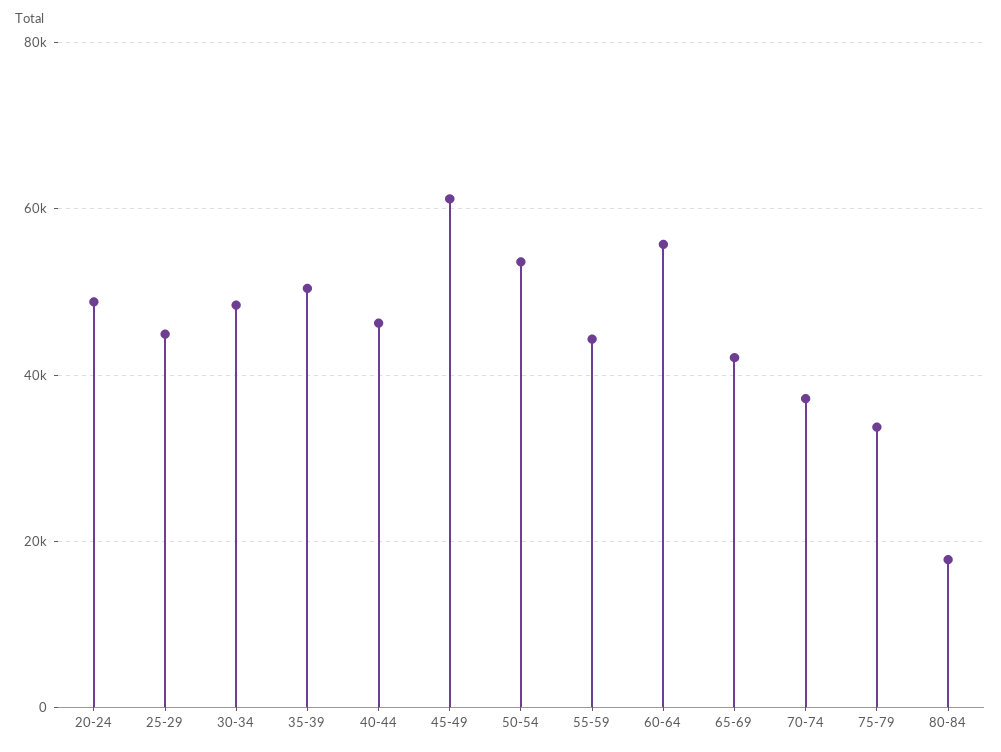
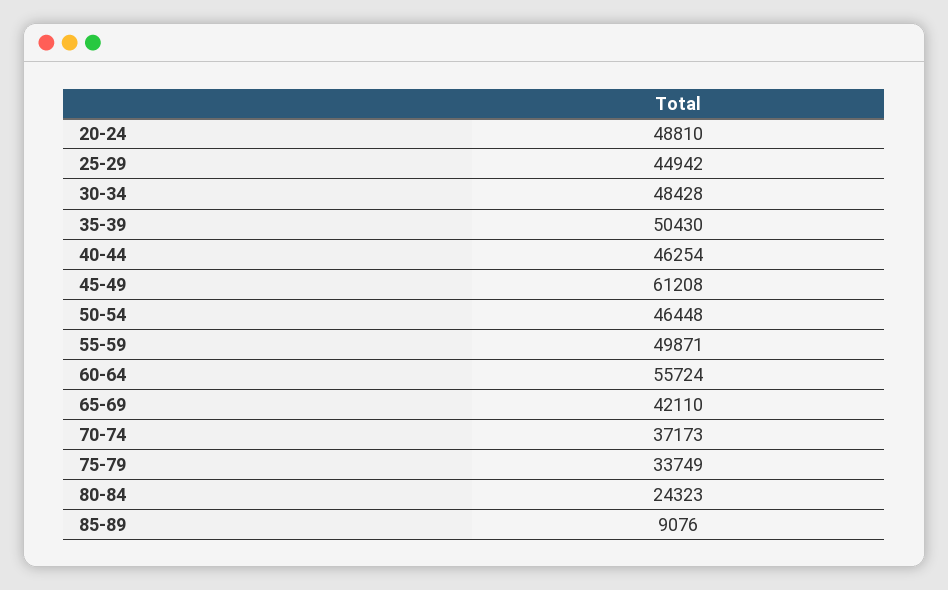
50-54: 54000 -> 46448
55-59: 44000 -> 49871
80-84: 18000 -> 24323
85-89: none -> 9076

